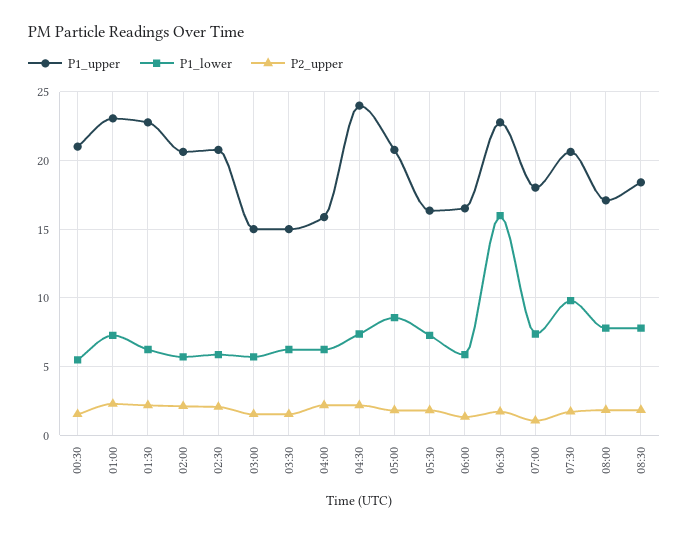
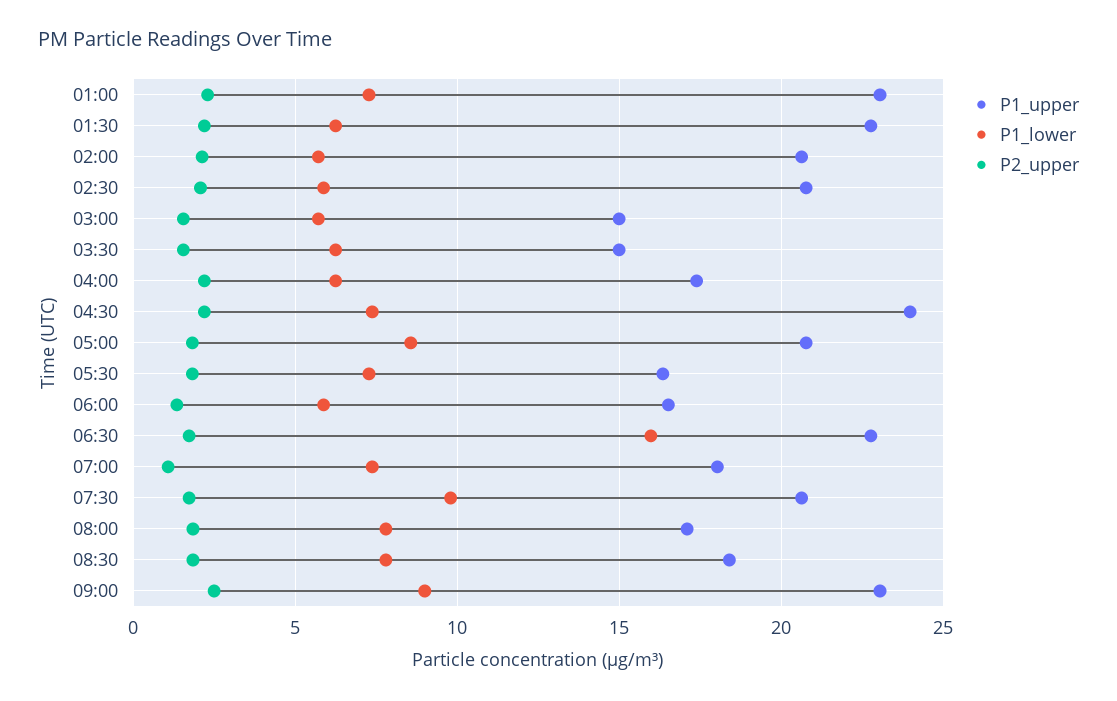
P1_upper, 00:30: 21 -> none
P1_lower, 00:30: 5.5 -> none
P2_upper, 00:30: 1.5 -> none
P1_upper, 04:00: 16 -> 17.5
P1_upper, 09:00: none -> 23
P1_lower, 09:00: none -> 9
P2_upper, 09:00: none -> 2.5

